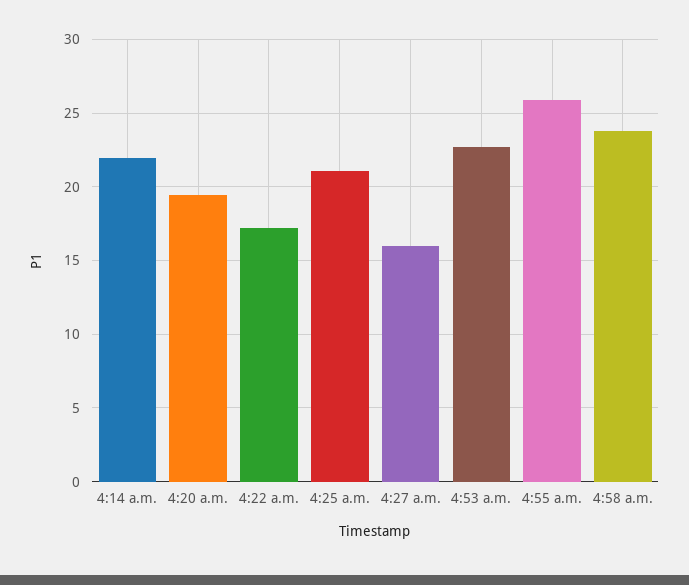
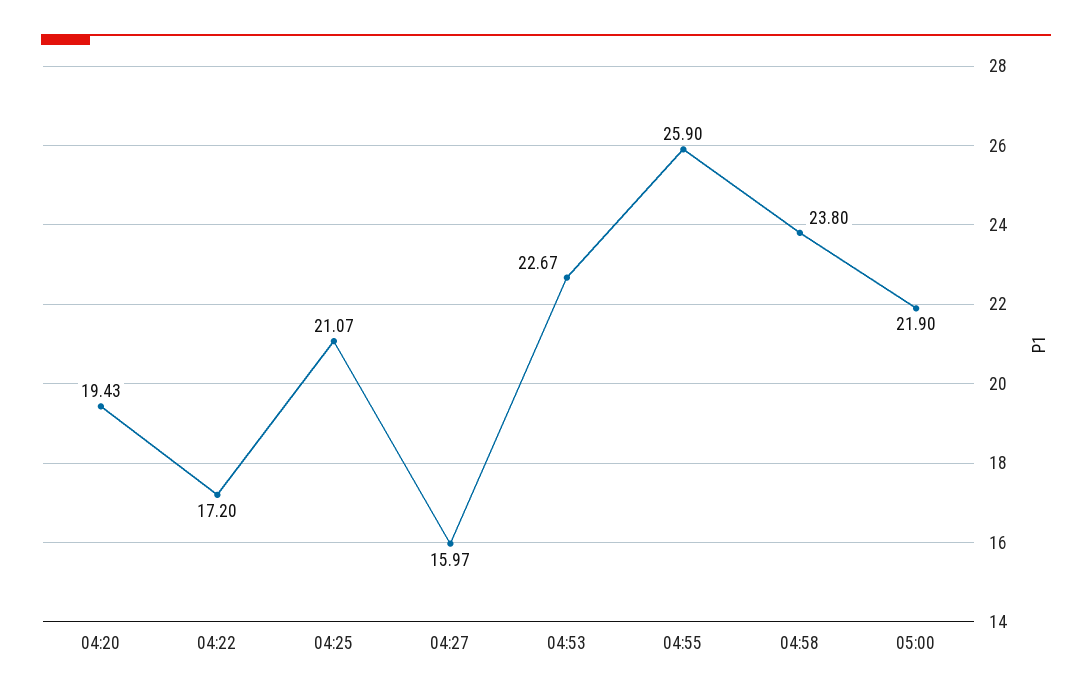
4:14 a.m.: 22 -> none
05:00: none -> 21.9

